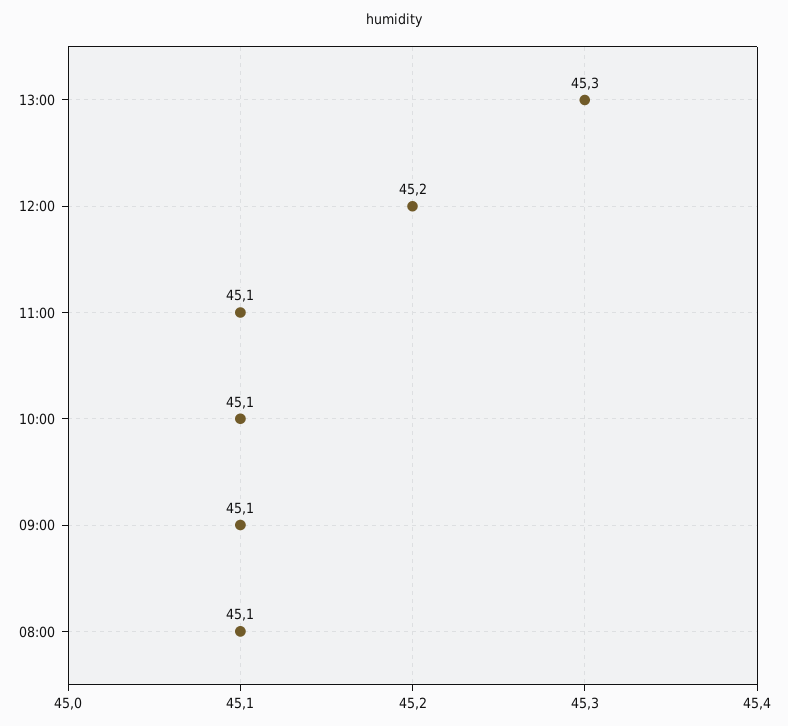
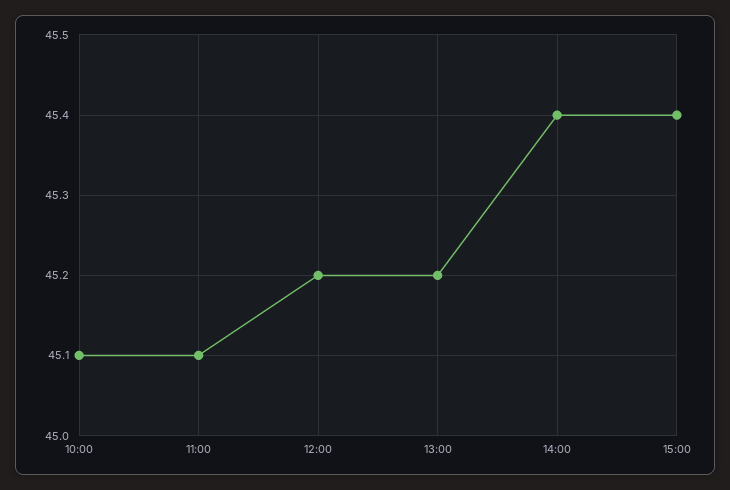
13:00: 45.3 -> 45.2
09:00: 45.1 -> none
08:00: 45.1 -> none
14:00: none -> 45.4
15:00: none -> 45.4

